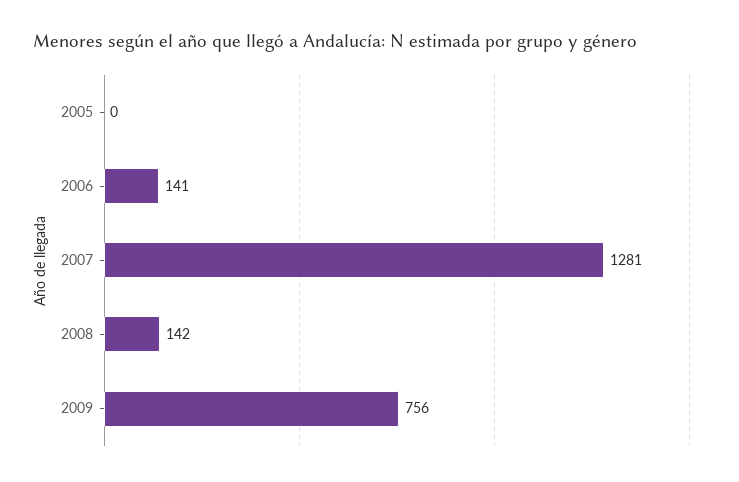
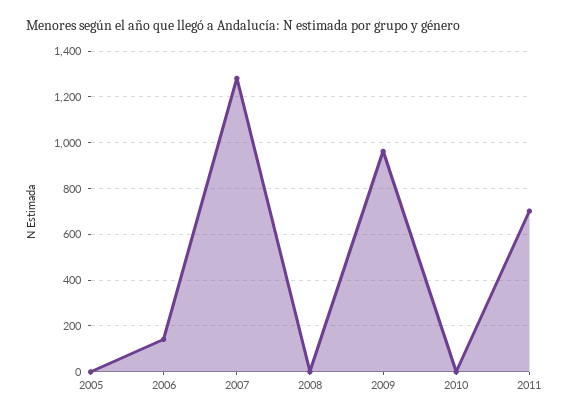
2008: 142 -> 0
2009: 756 -> 950
2010: none -> 0
2011: none -> 700

